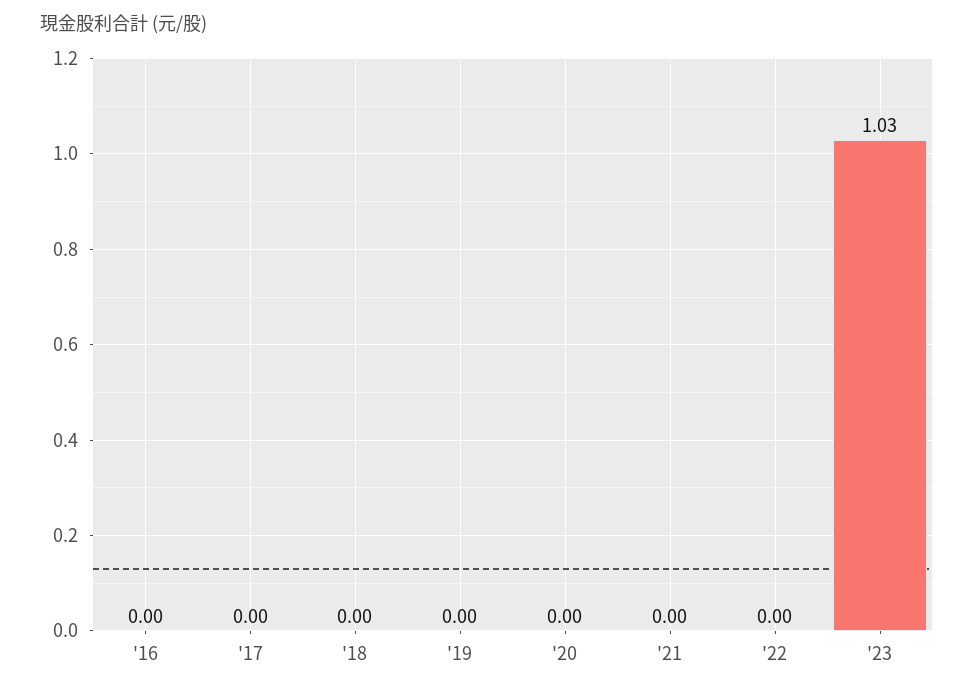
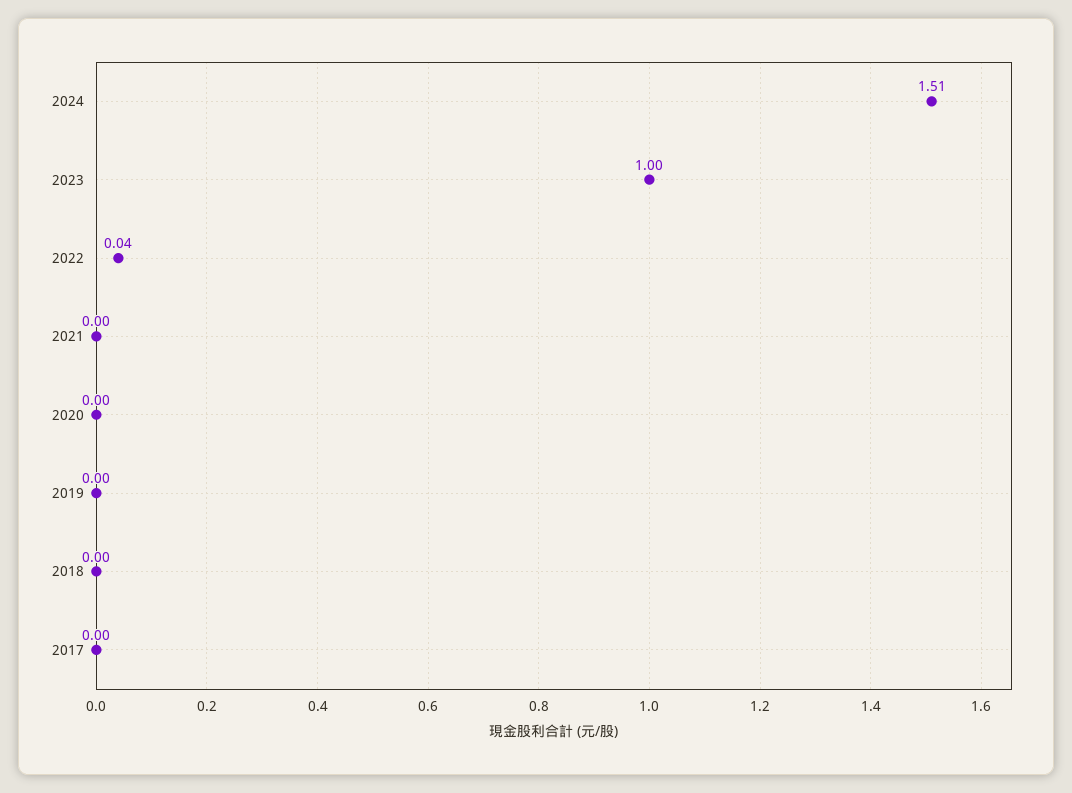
'16: 0 -> none
'22: 0 -> 0.04
'23: 1.03 -> 1
2024: none -> 1.51

